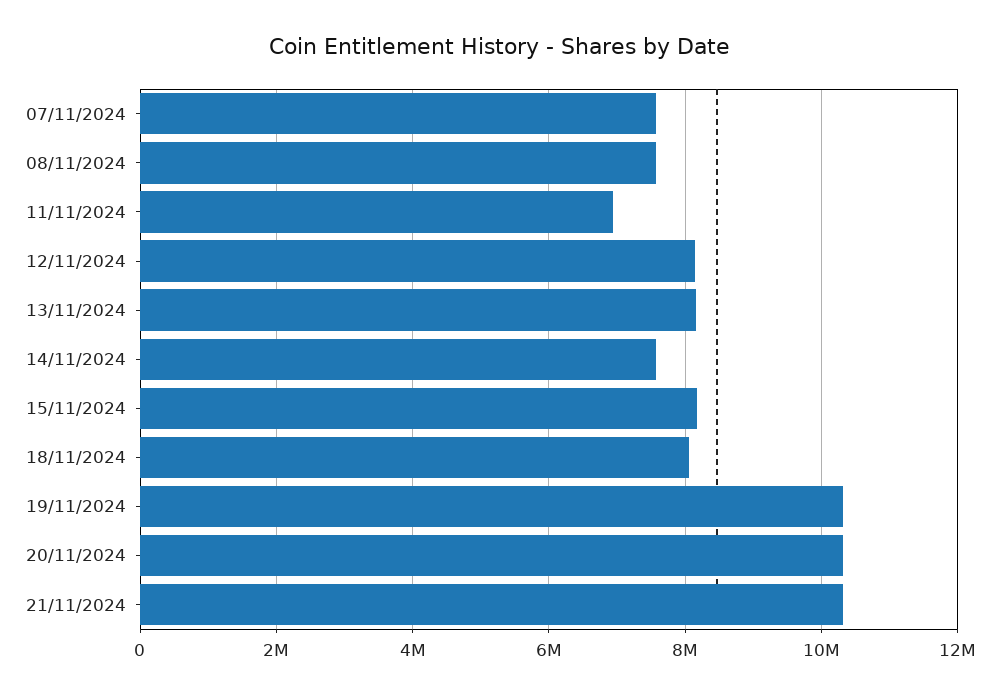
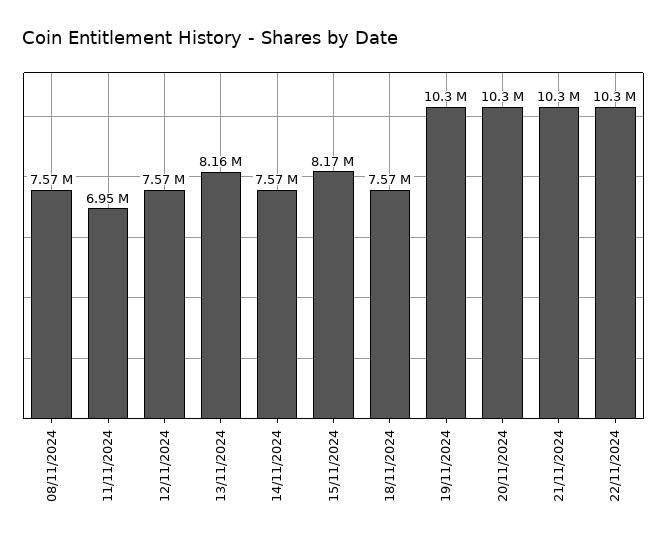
07/11/2024: 7600000 -> none
12/11/2024: 8200000 -> 7570000
18/11/2024: 8000000 -> 7570000
22/11/2024: none -> 10300000

